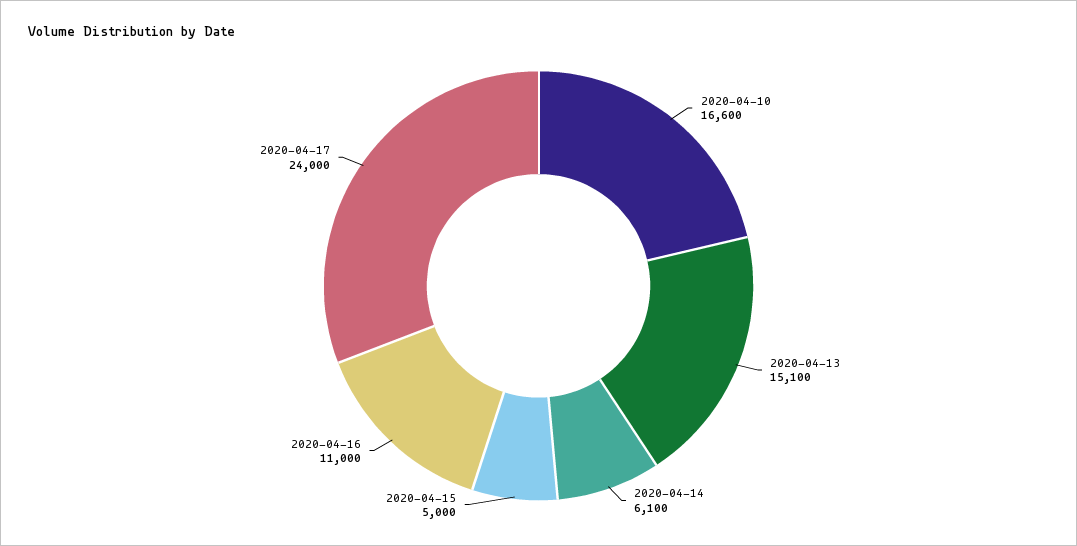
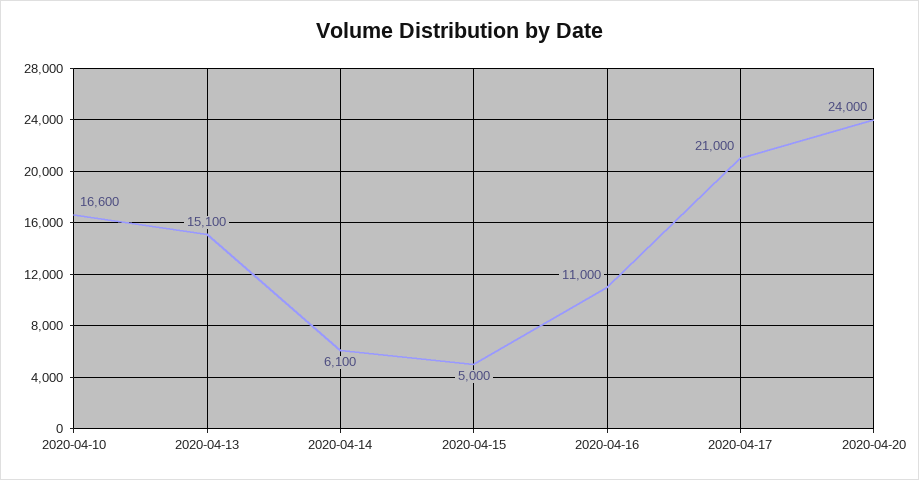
2020-04-17: 24000 -> 21000
2020-04-20: none -> 24000

